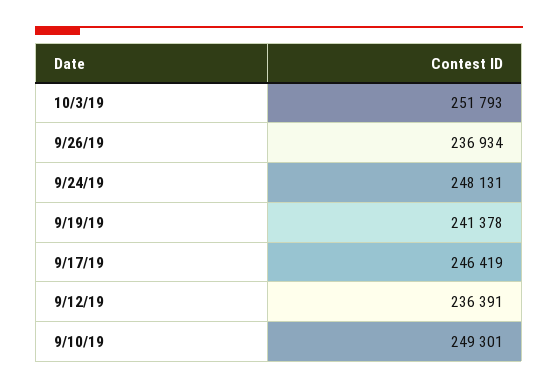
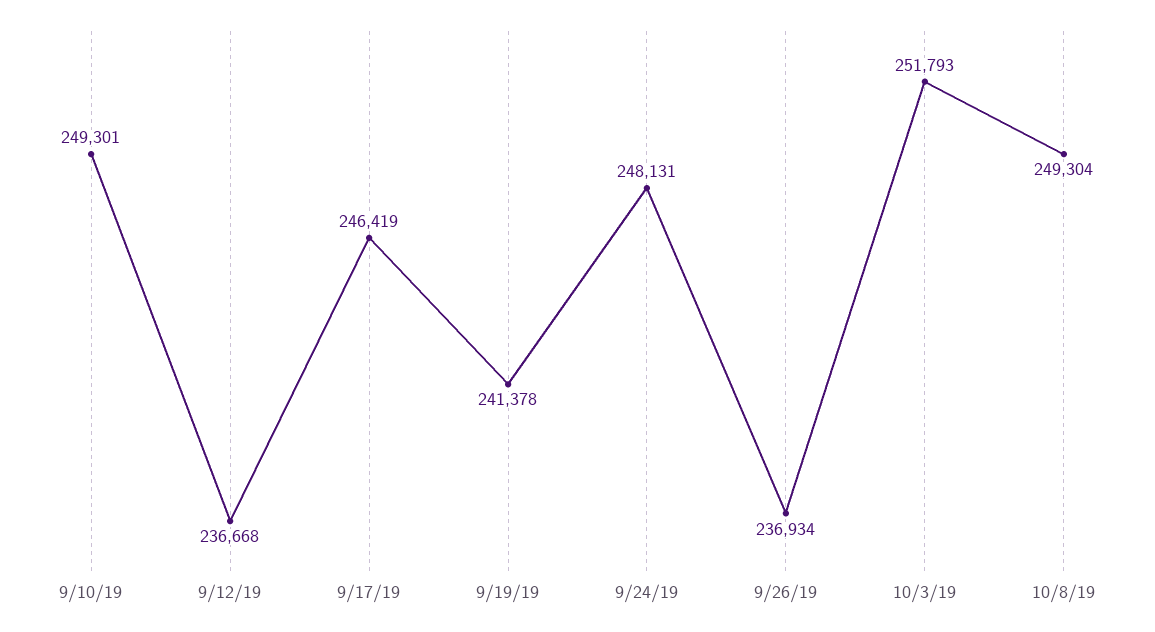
9/12/19: 236391 -> 236668
10/8/19: none -> 249304

